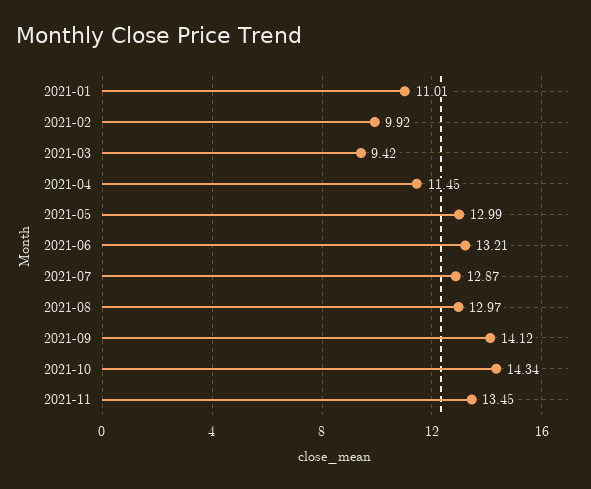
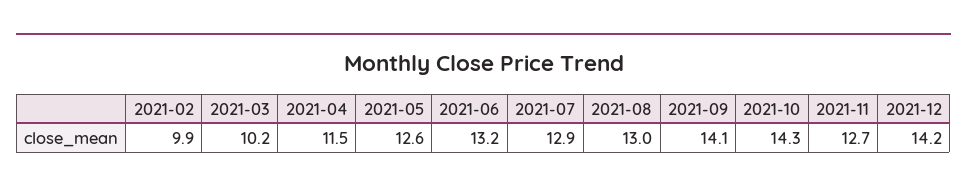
2021-01: 11.01 -> none
2021-03: 9.42 -> 10.2
2021-05: 12.99 -> 12.6
2021-11: 13.45 -> 12.7
2021-12: none -> 14.2

